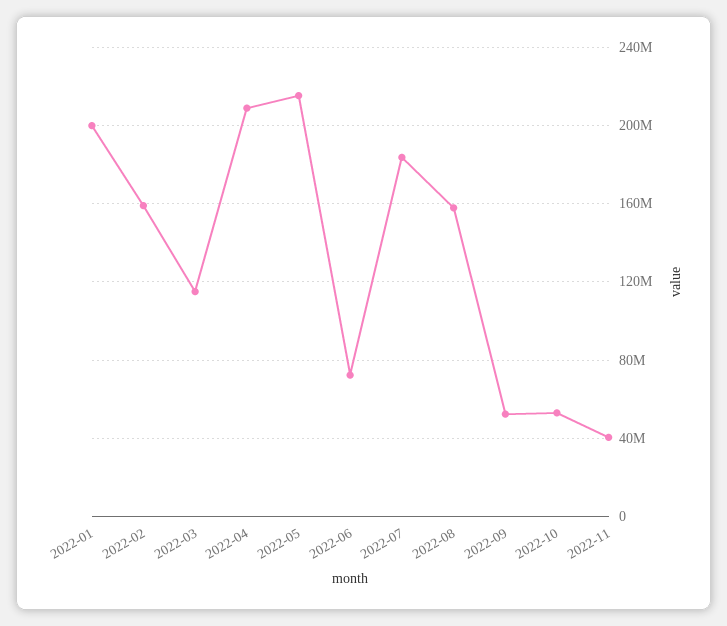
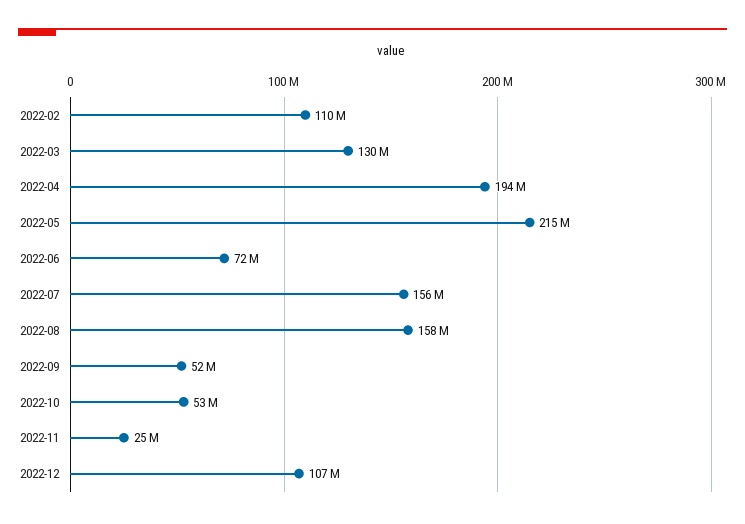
2022-01: 200000000 -> none
2022-02: 160000000 -> 110000000
2022-03: 115000000 -> 130000000
2022-04: 210000000 -> 194000000
2022-07: 185000000 -> 156000000
2022-11: 40000000 -> 25000000
2022-12: none -> 107000000

